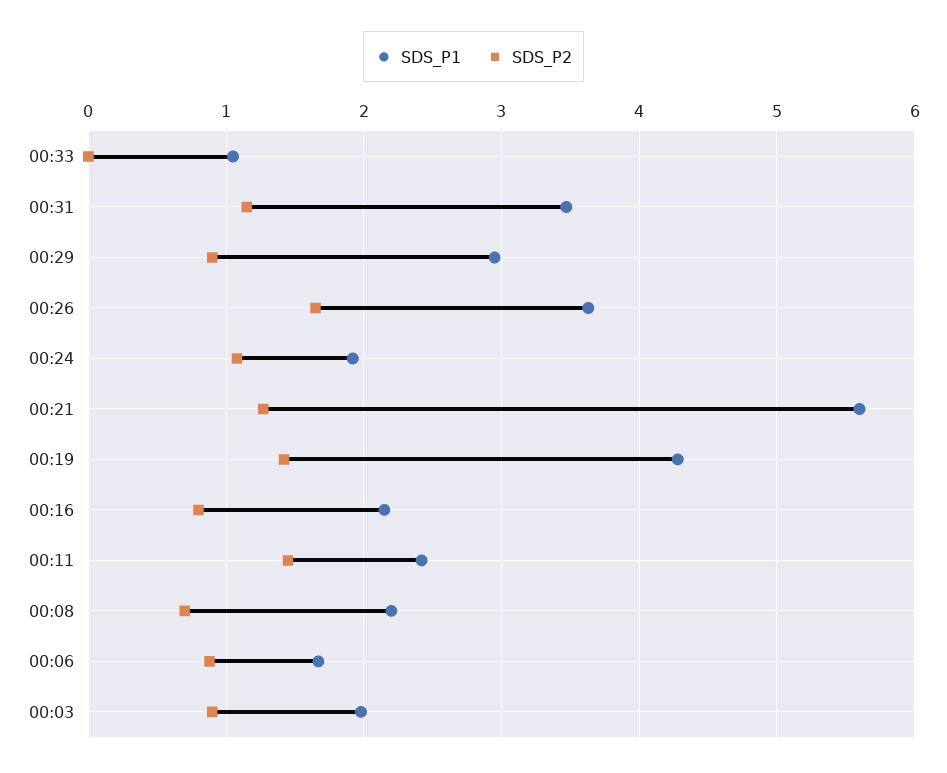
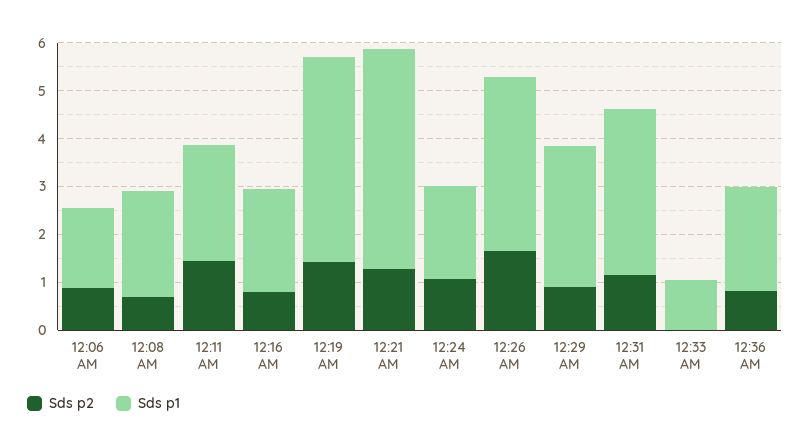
SDS_P1, 00:21: 5.6 -> 4.6
SDS_P1, 00:03: 2 -> none
SDS_P2, 00:03: 0.9 -> none
SDS_P2, 12:36 AM: none -> 0.8
SDS_P1, 12:36 AM: none -> 2.2

